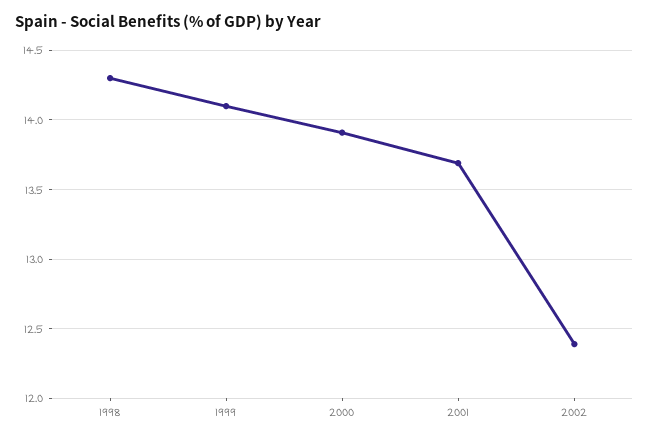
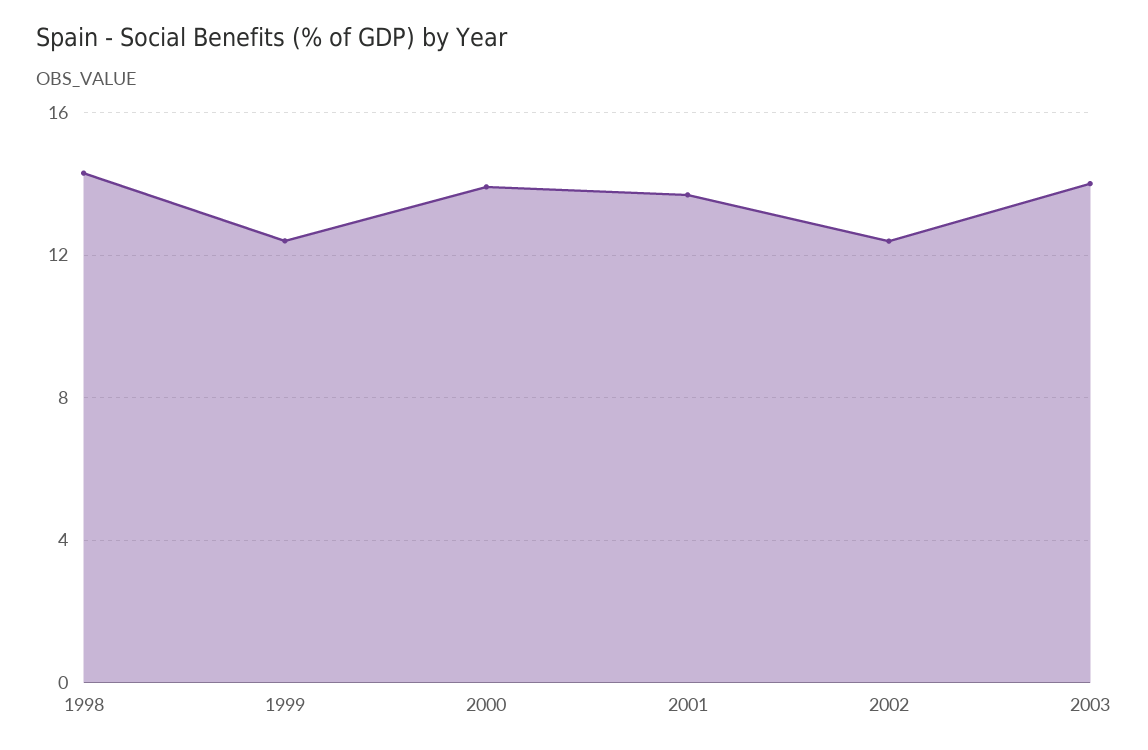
1999: 14.1 -> 12.5
2003: none -> 14

